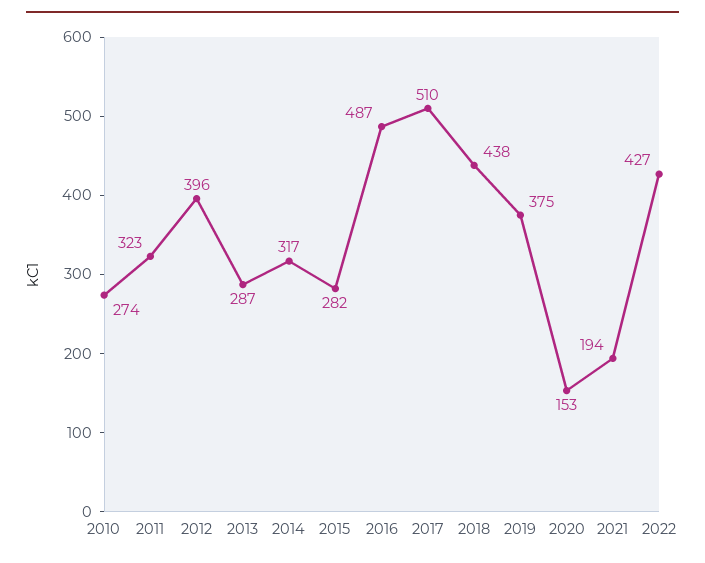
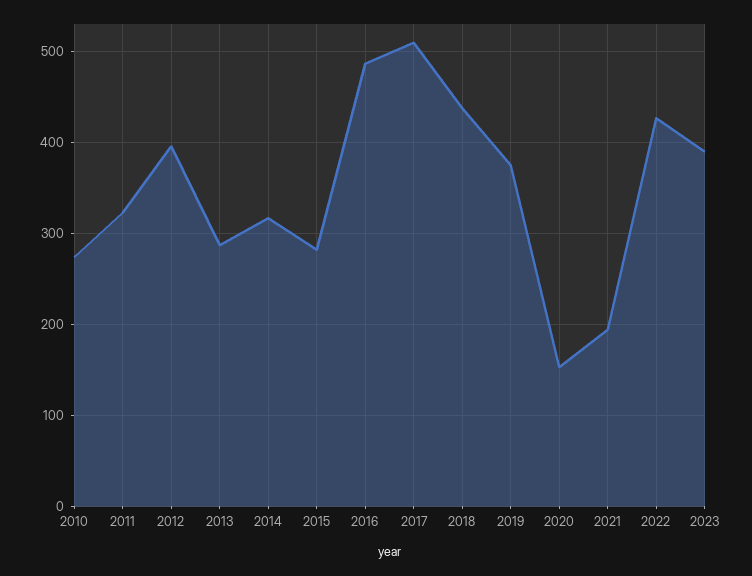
2023: none -> 390

